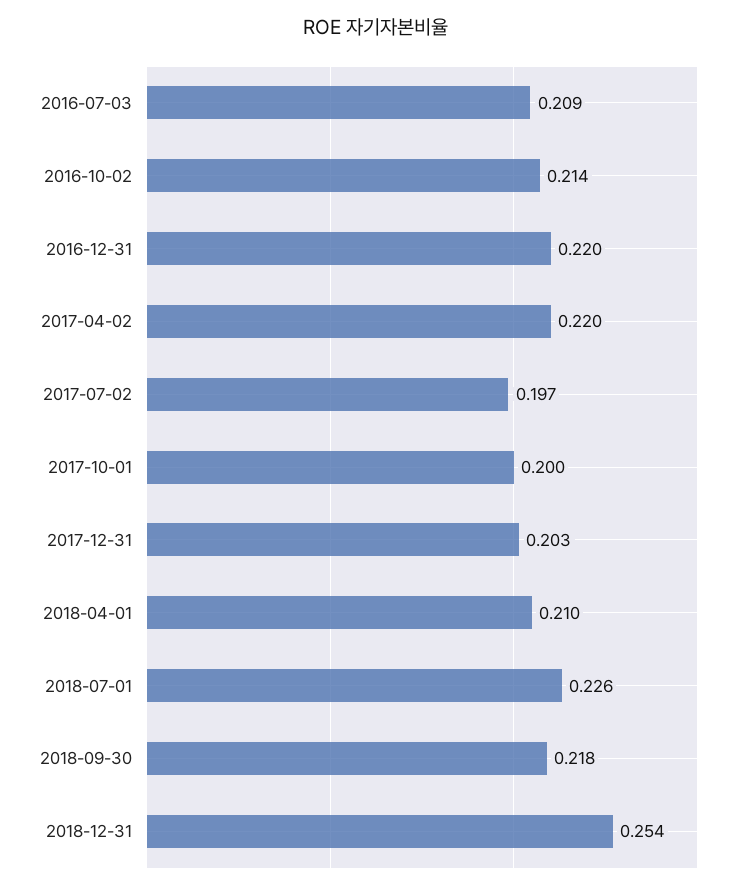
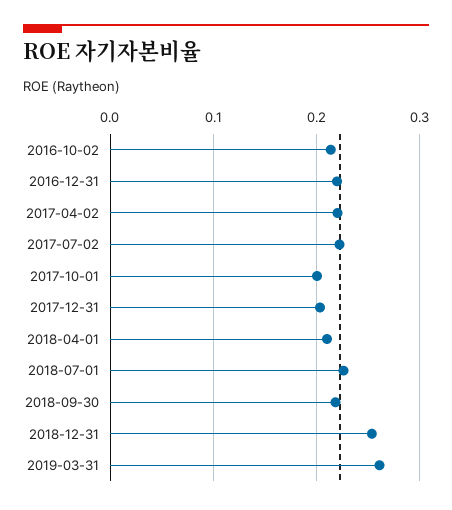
2016-07-03: 0.209 -> none
2017-07-02: 0.197 -> 0.22
2019-03-31: none -> 0.26

